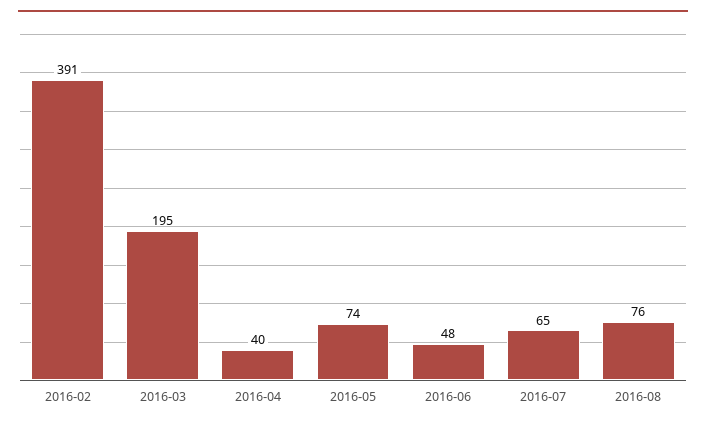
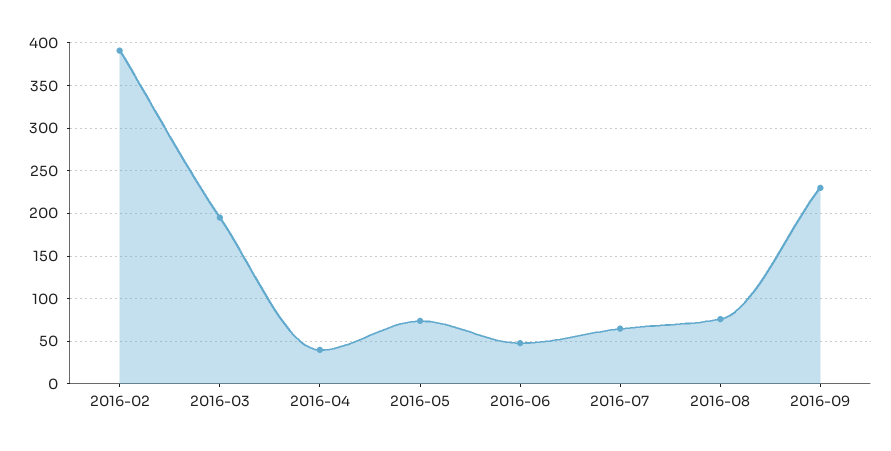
2016-09: none -> 230

